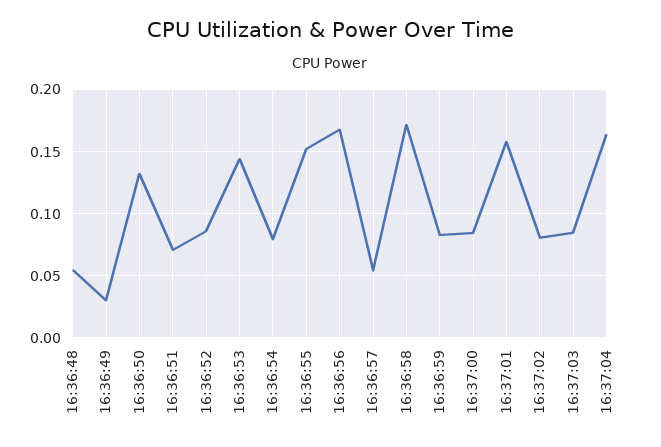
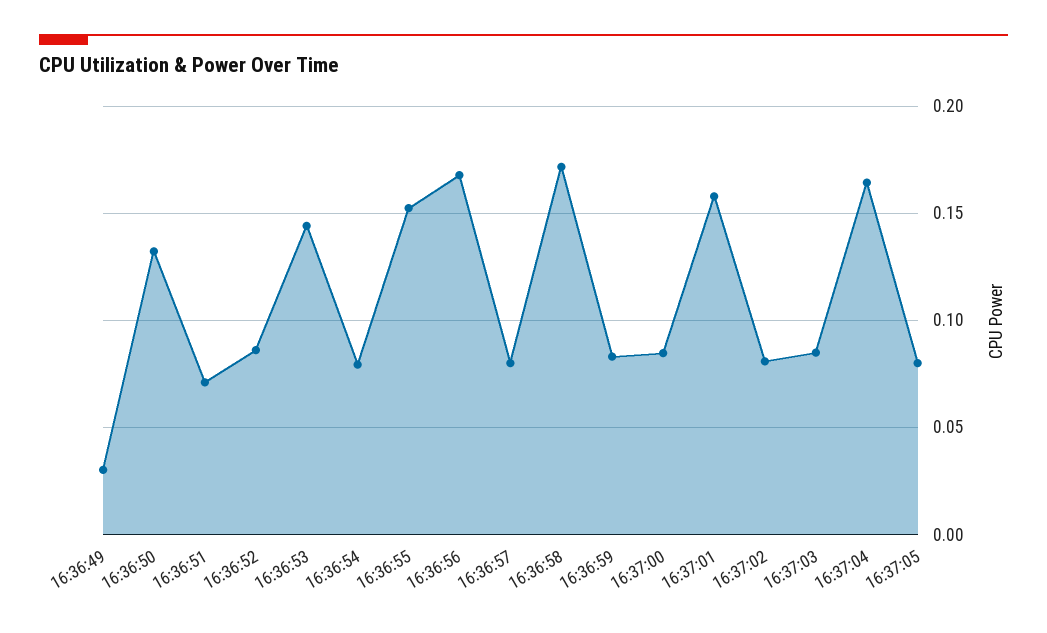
16:36:48: 0.055 -> none
16:36:57: 0.055 -> 0.08
16:37:05: none -> 0.08

